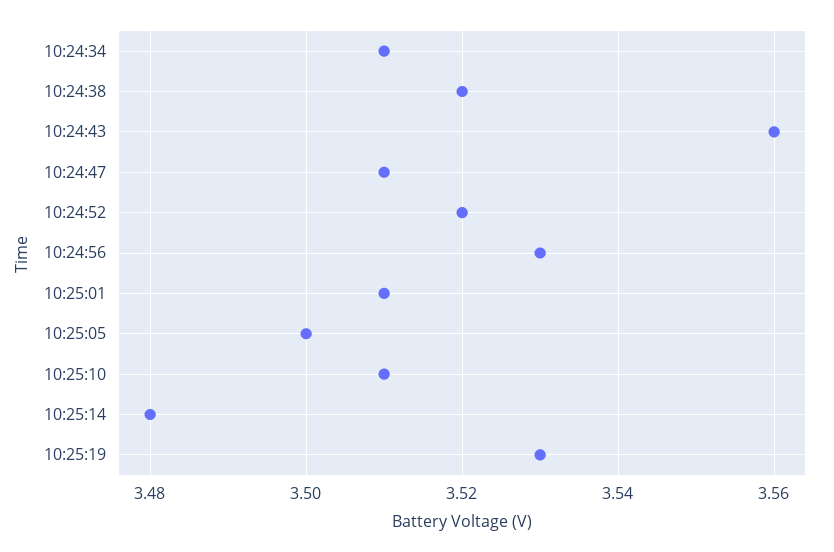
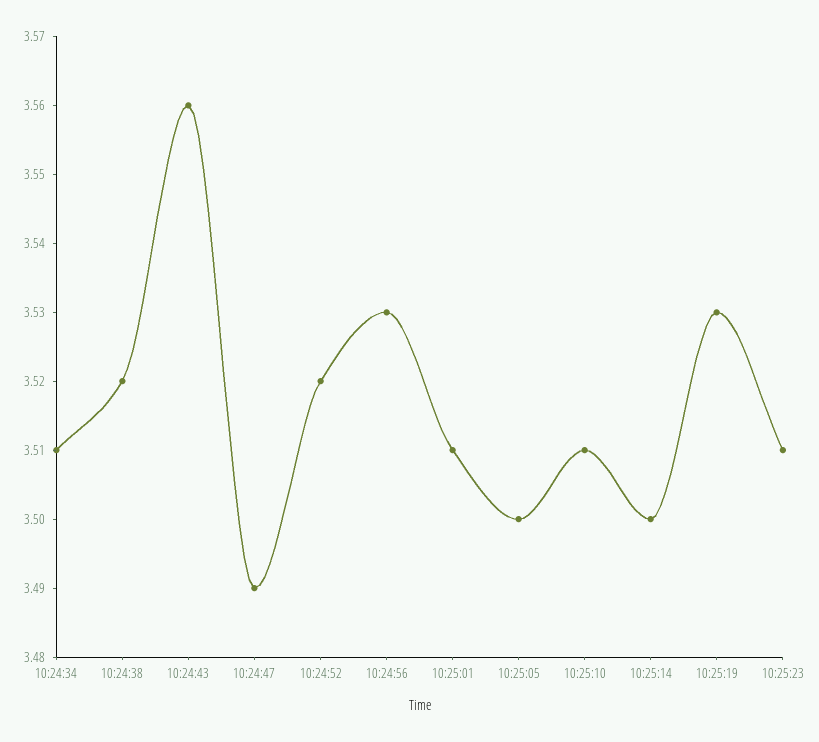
10:24:47: 3.51 -> 3.49
10:25:14: 3.48 -> 3.5
10:25:23: none -> 3.51

